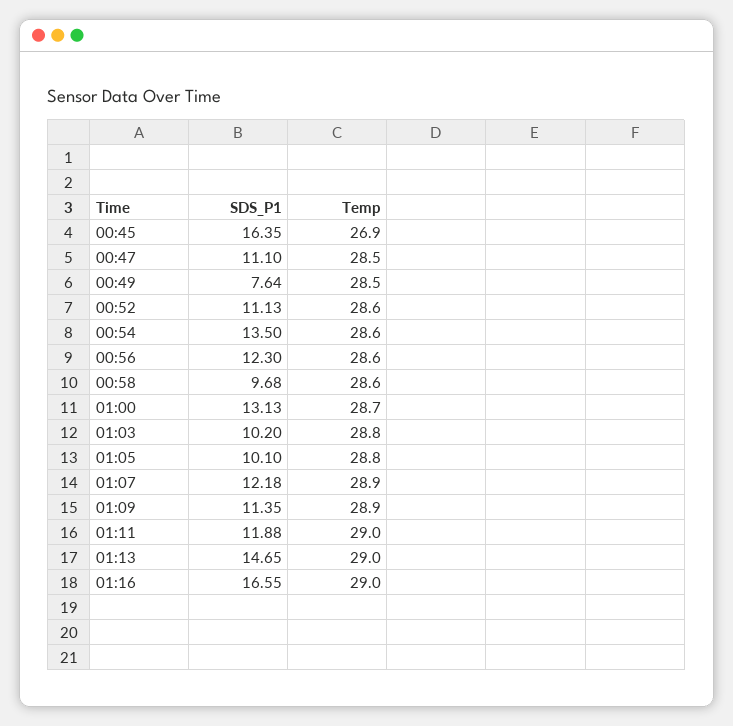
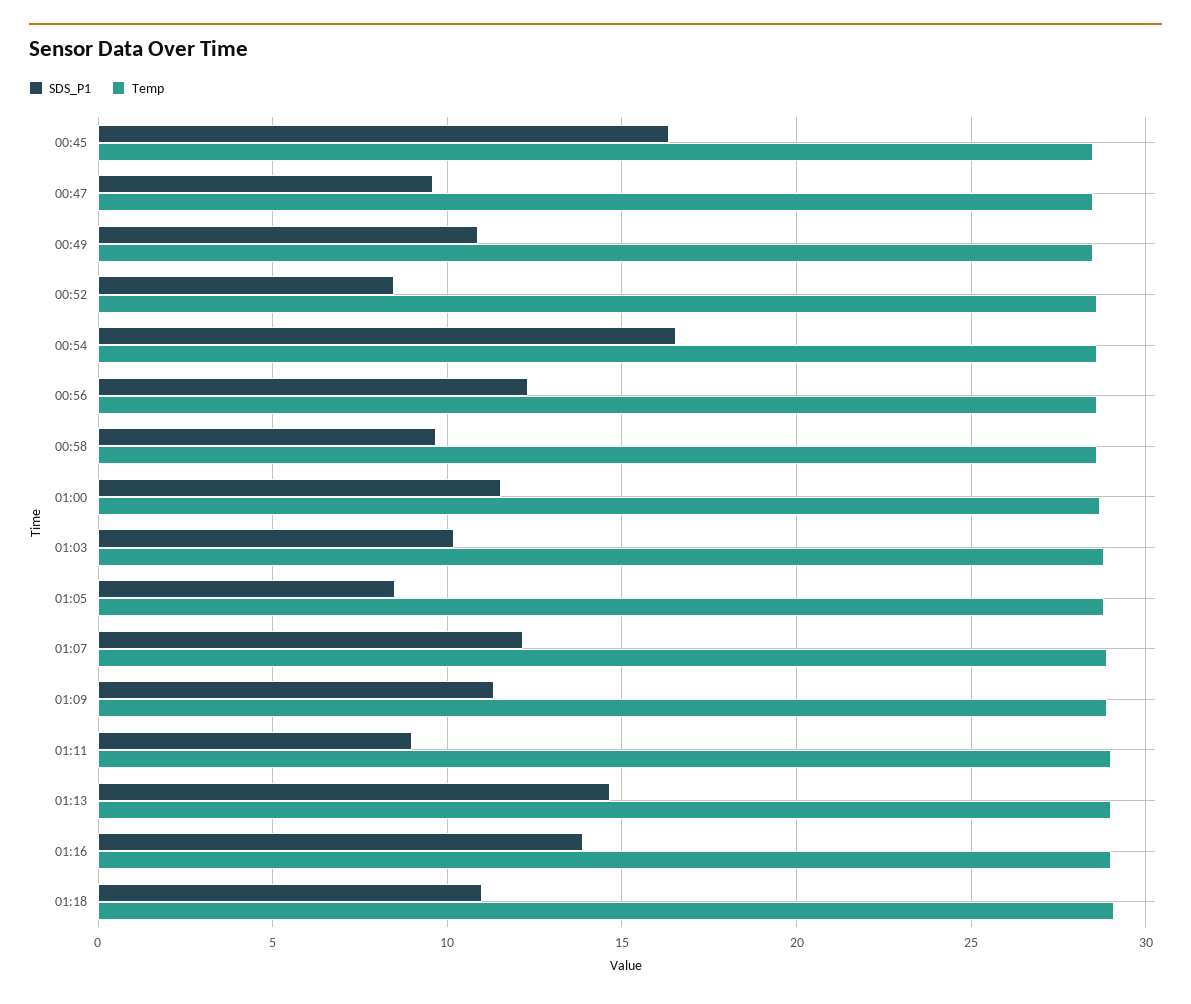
Temp, 00:45: 26.9 -> 28.5
SDS_P1, 00:47: 11.1 -> 9.5
SDS_P1, 00:49: 7.64 -> 11
SDS_P1, 00:52: 11.13 -> 8.5
SDS_P1, 00:54: 13.5 -> 16.5
SDS_P1, 01:00: 13.13 -> 11.5
SDS_P1, 01:05: 10.1 -> 8.5
SDS_P1, 01:11: 11.88 -> 9
SDS_P1, 01:16: 16.55 -> 14
SDS_P1, 01:18: none -> 11
Temp, 01:18: none -> 29

